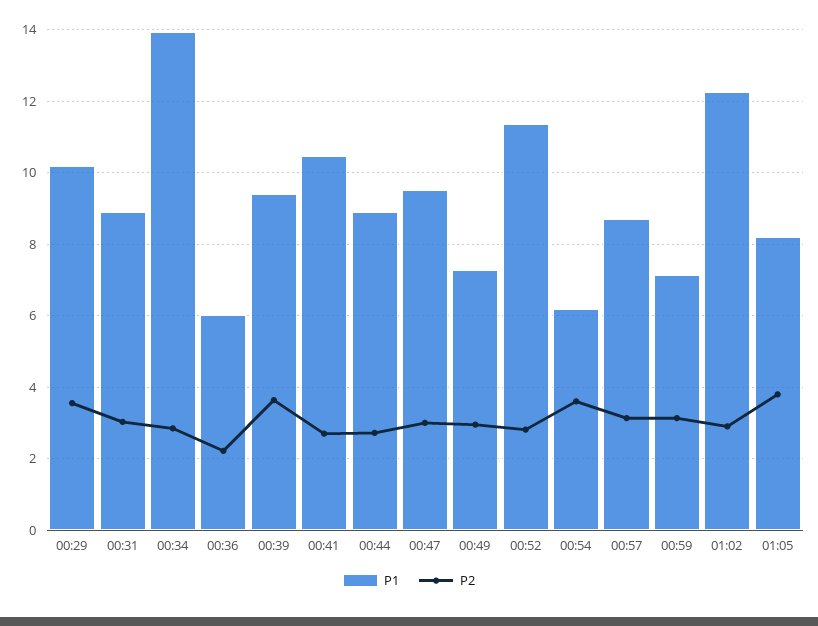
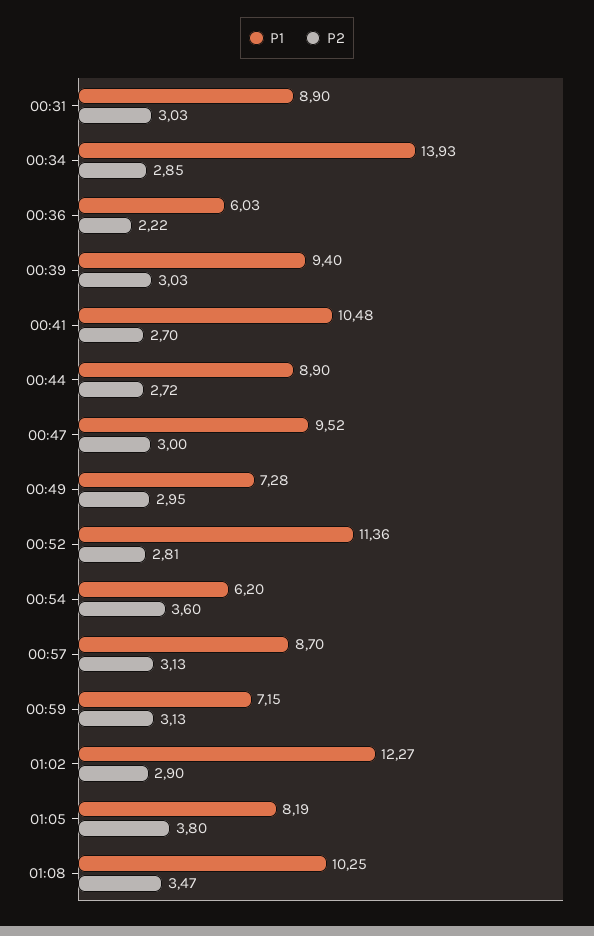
P1, 00:29: 10.2 -> none
P2, 00:29: 3.6 -> none
P2, 00:39: 3.6 -> 3.03
P1, 01:08: none -> 10.25
P2, 01:08: none -> 3.47

